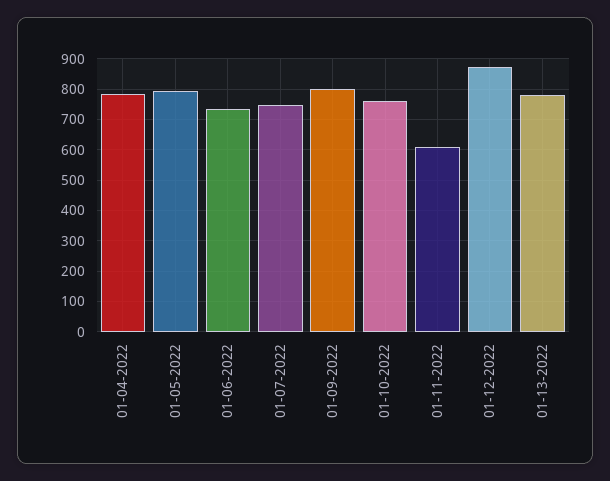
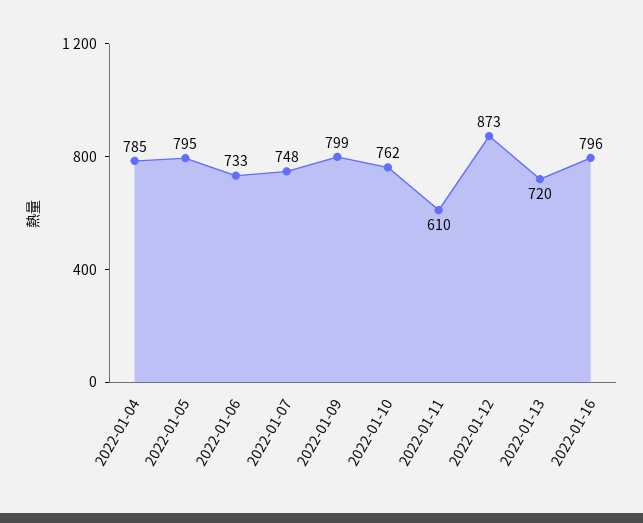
01-13-2022: 780 -> 720
2022-01-16: none -> 796

